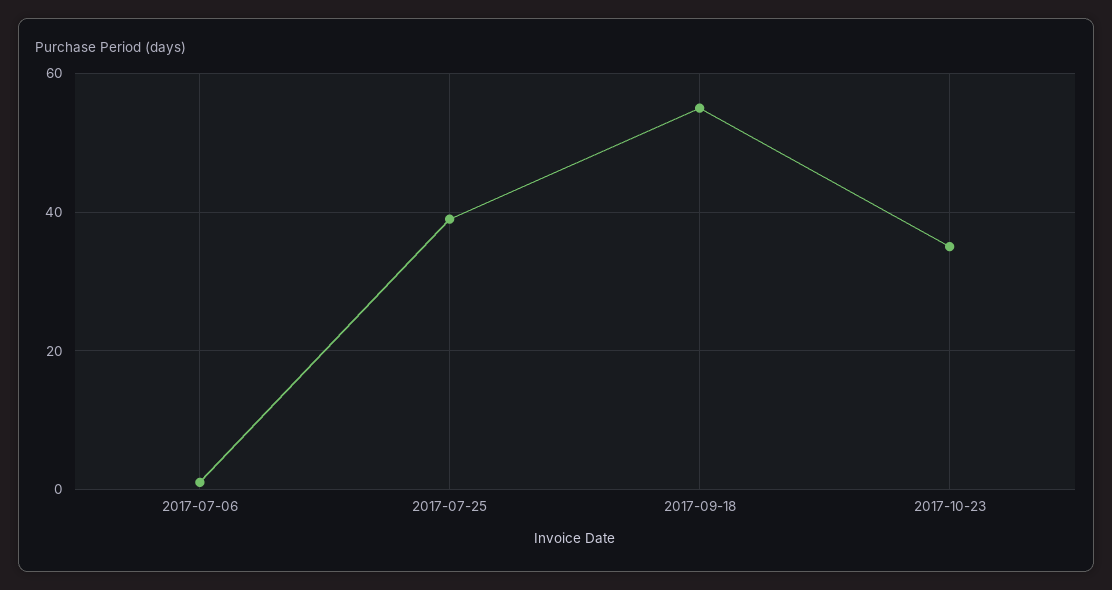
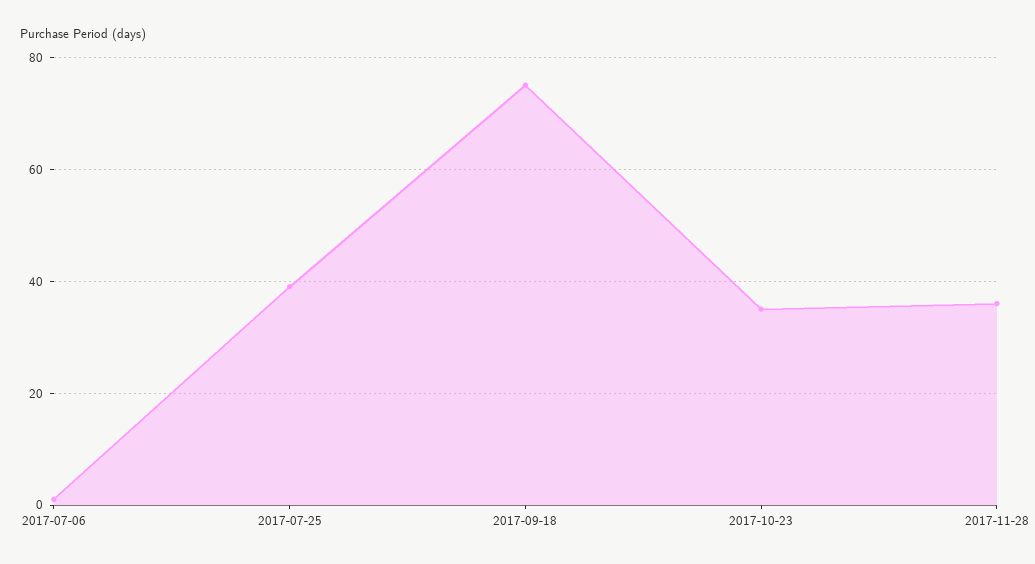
2017-09-18: 55 -> 75
2017-11-28: none -> 35

